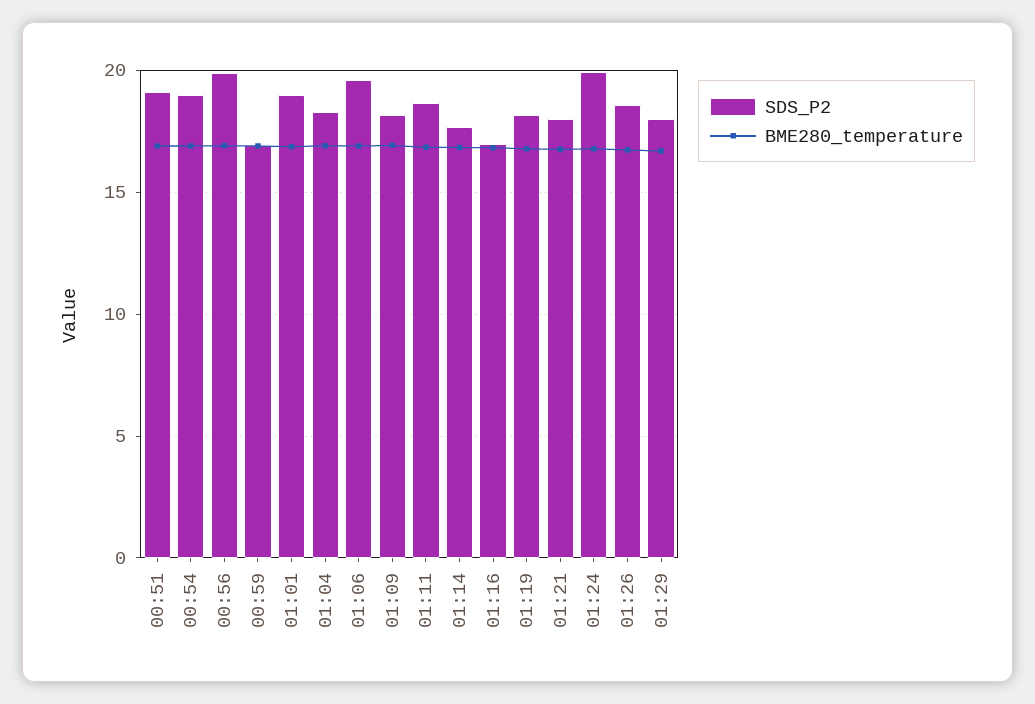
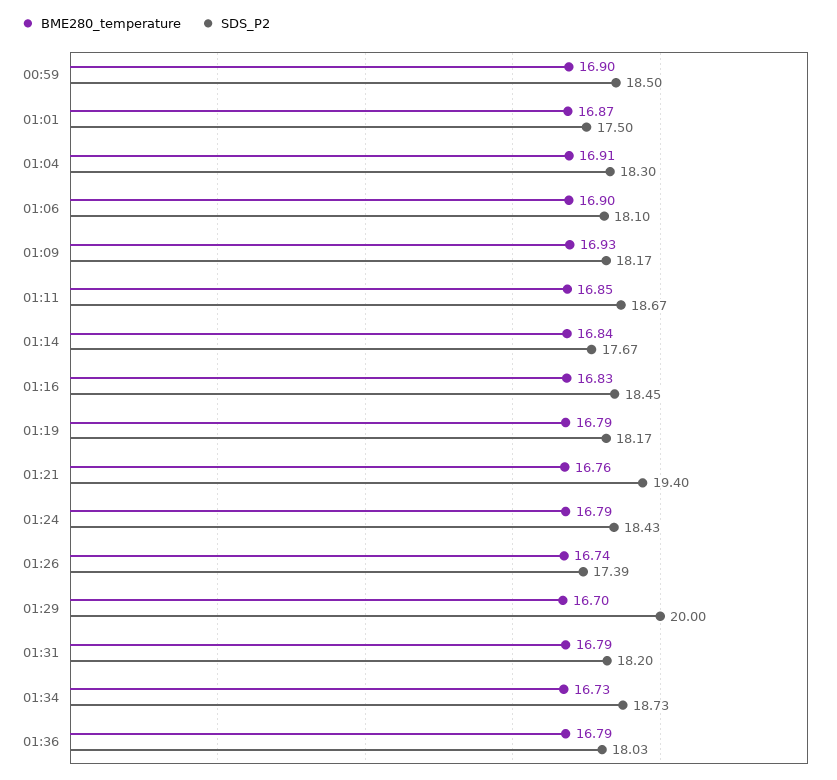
SDS_P2, 00:51: 19 -> none
BME280_temperature, 00:51: 17 -> none
SDS_P2, 00:54: 19 -> none
BME280_temperature, 00:54: 17 -> none
SDS_P2, 00:56: 20 -> none
BME280_temperature, 00:56: 17 -> none
SDS_P2, 00:59: 17 -> 18.5
SDS_P2, 01:01: 19 -> 17.5
SDS_P2, 01:06: 19.5 -> 18.1
SDS_P2, 01:16: 17 -> 18.45
SDS_P2, 01:21: 18 -> 19.4
SDS_P2, 01:24: 20 -> 18.43
SDS_P2, 01:26: 18.5 -> 17.39
SDS_P2, 01:29: 18 -> 20
BME280_temperature, 01:31: none -> 16.79
SDS_P2, 01:31: none -> 18.2
BME280_temperature, 01:34: none -> 16.73
SDS_P2, 01:34: none -> 18.73
BME280_temperature, 01:36: none -> 16.79
SDS_P2, 01:36: none -> 18.03

